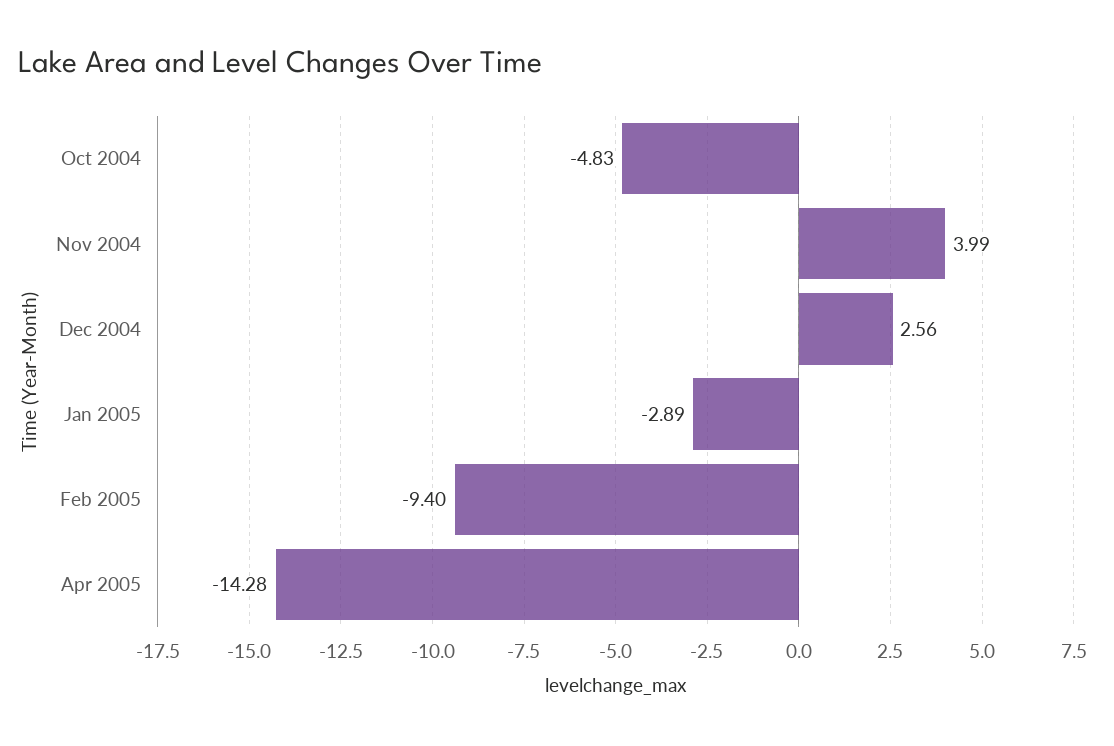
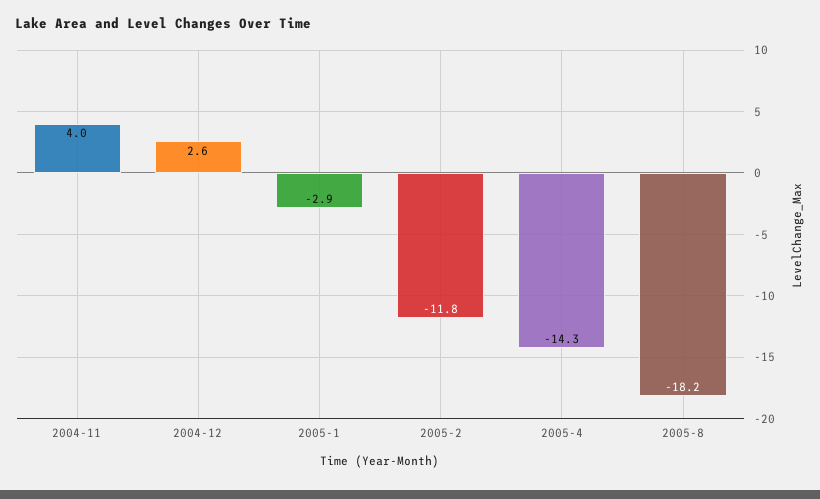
Oct 2004: -4.83 -> none
Feb 2005: -9.4 -> -11.8
2005-8: none -> -18.2

